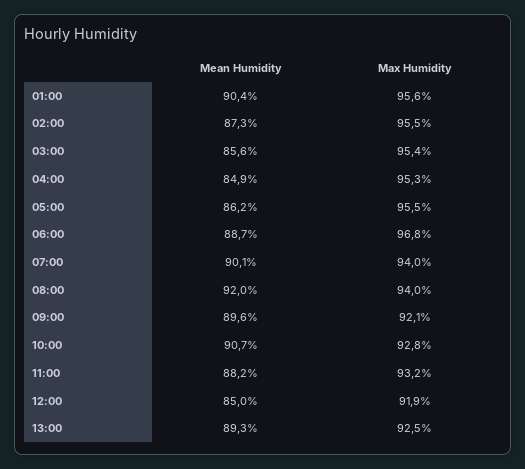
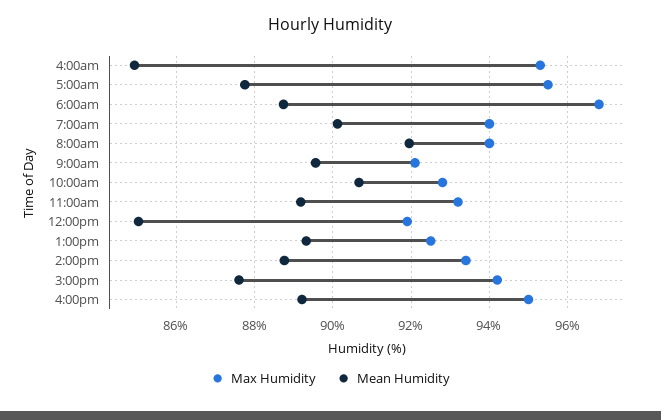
Mean Humidity, 01:00: 90.4 -> none
Max Humidity, 01:00: 95.6 -> none
Mean Humidity, 02:00: 87.3 -> none
Max Humidity, 02:00: 95.5 -> none
Mean Humidity, 03:00: 85.6 -> none
Max Humidity, 03:00: 95.4 -> none
Mean Humidity, 05:00: 86.2 -> 87.8
Mean Humidity, 11:00: 88.2 -> 89.2
Max Humidity, 2:00pm: none -> 93.4
Mean Humidity, 2:00pm: none -> 88.8
Max Humidity, 3:00pm: none -> 94.2
Mean Humidity, 3:00pm: none -> 87.6
Max Humidity, 4:00pm: none -> 95
Mean Humidity, 4:00pm: none -> 89.2

